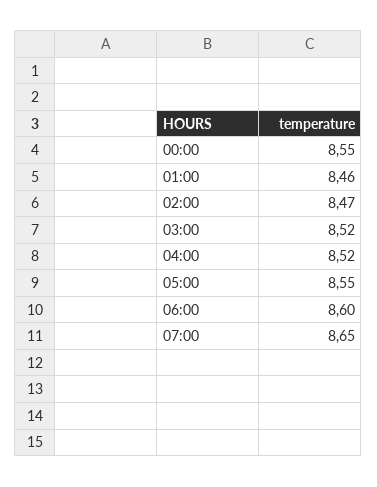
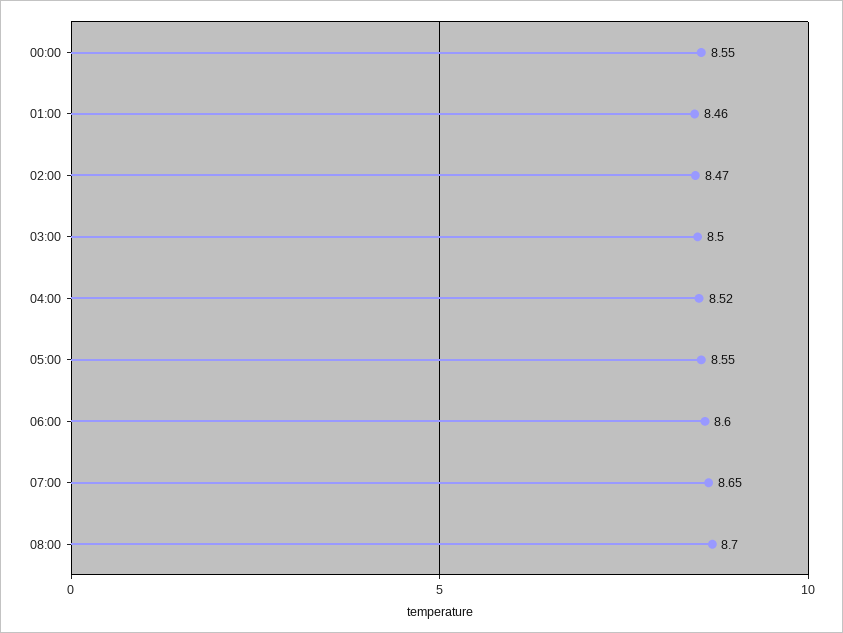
03:00: 8.52 -> 8.5
08:00: none -> 8.7

